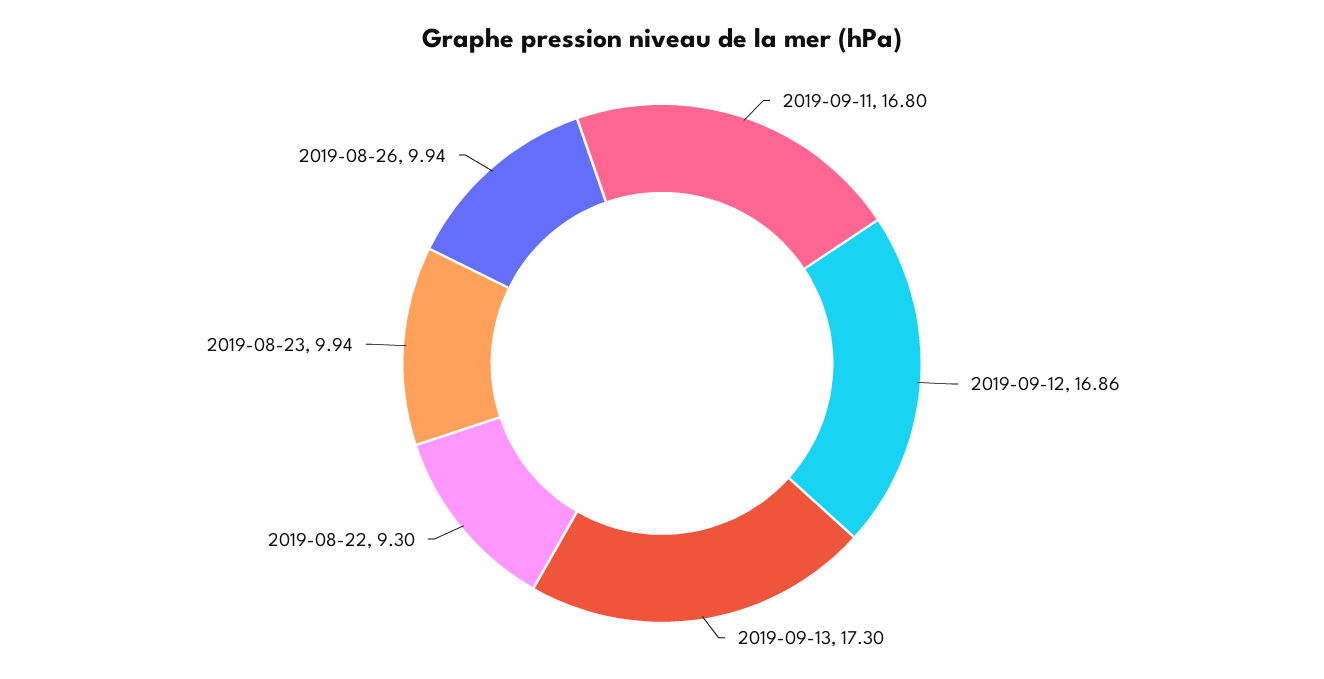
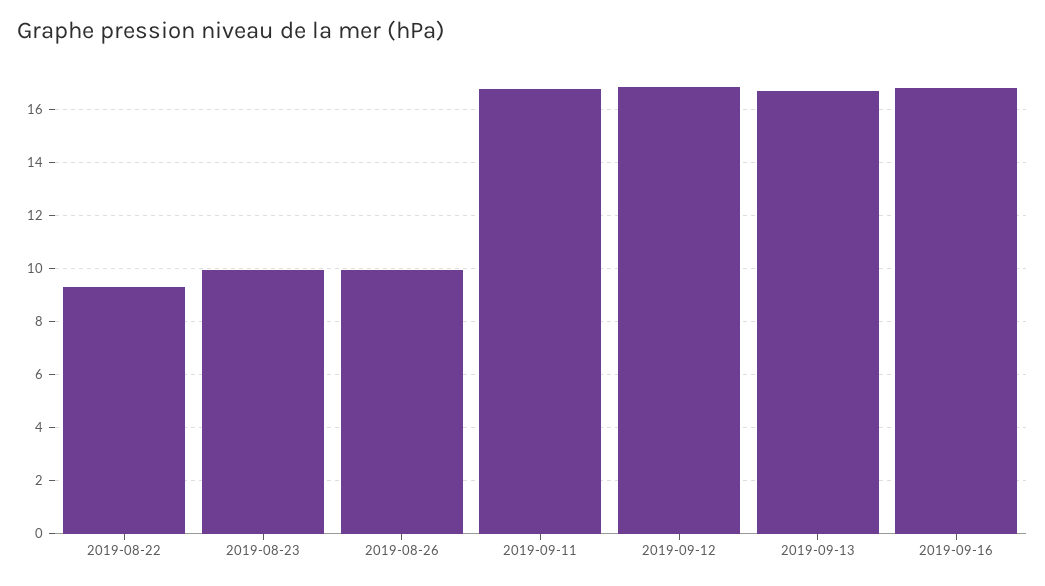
2019-09-13: 17.3 -> 16.75
2019-09-16: none -> 16.75

